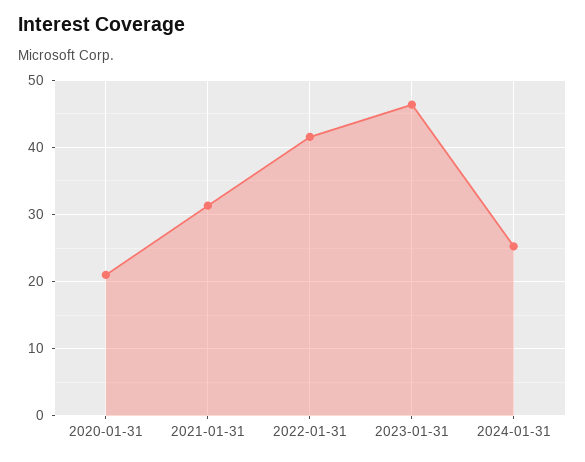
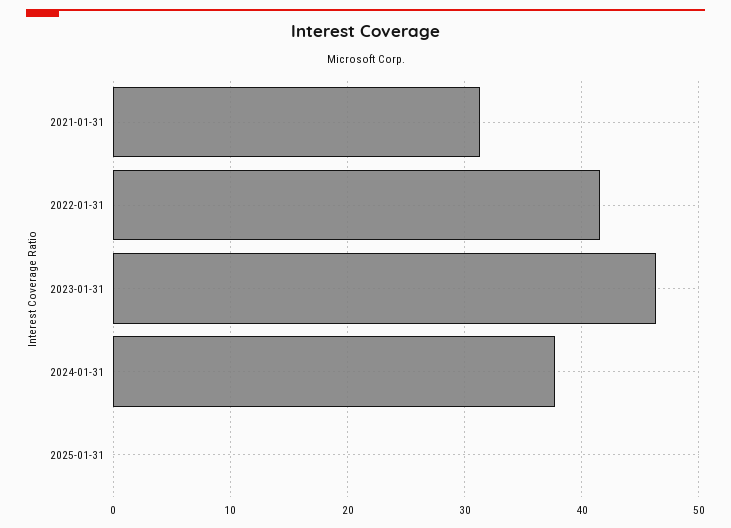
2020-01-31: 21 -> none
2024-01-31: 25 -> 38
2025-01-31: none -> 0

